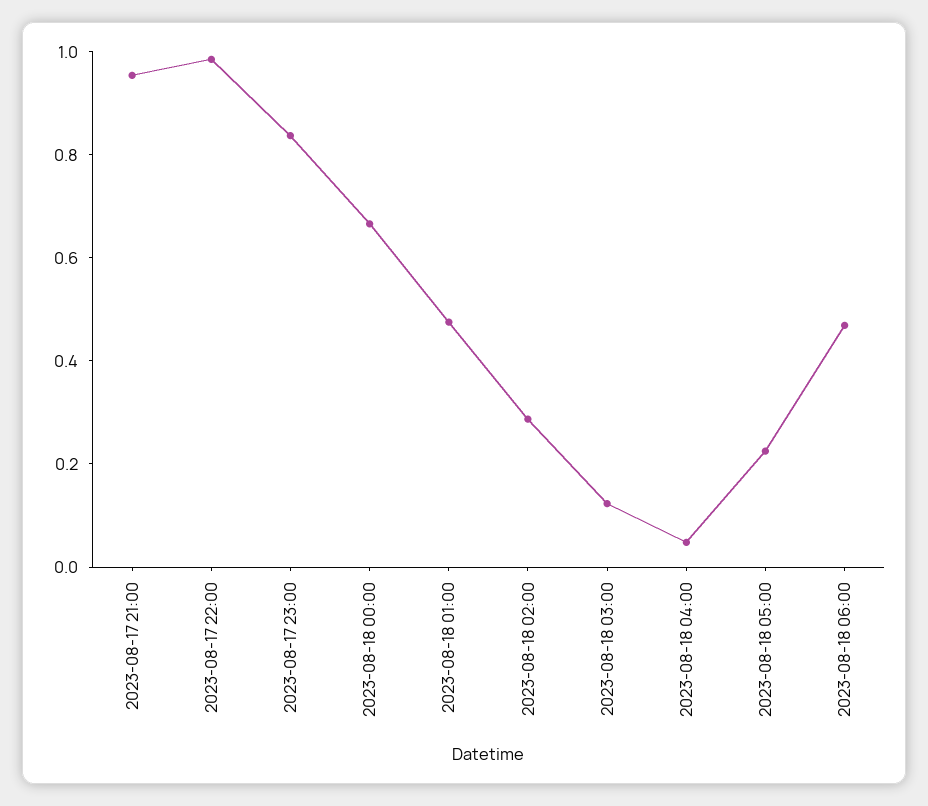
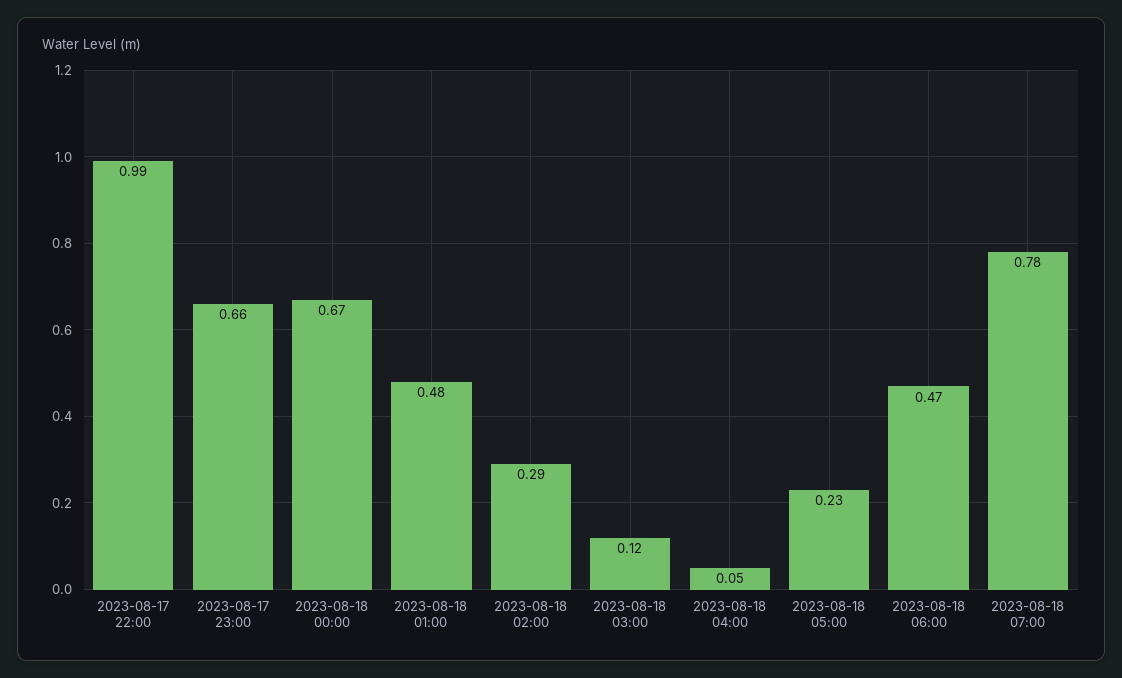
2023-08-17 21:00: 0.95 -> none
2023-08-17 23:00: 0.85 -> 0.66
2023-08-18 07:00: none -> 0.78

